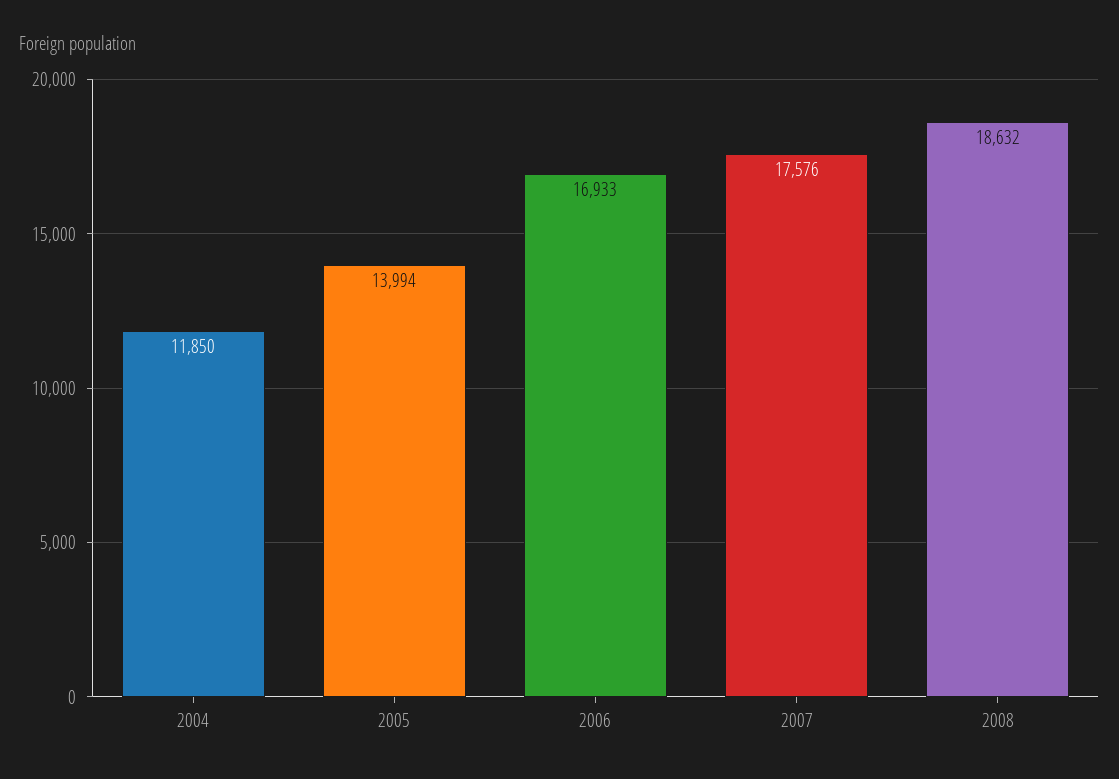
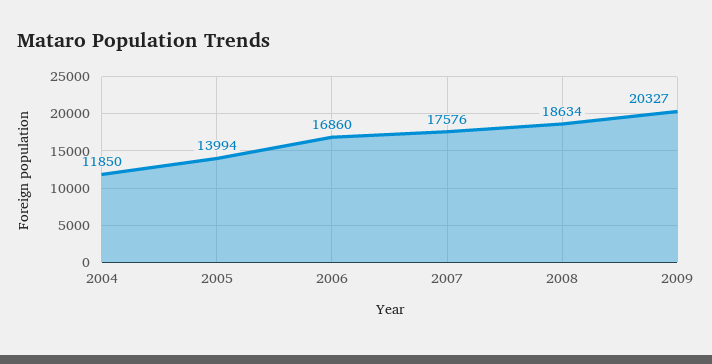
2006: 16933 -> 16860
2008: 18632 -> 18634
2009: none -> 20327

